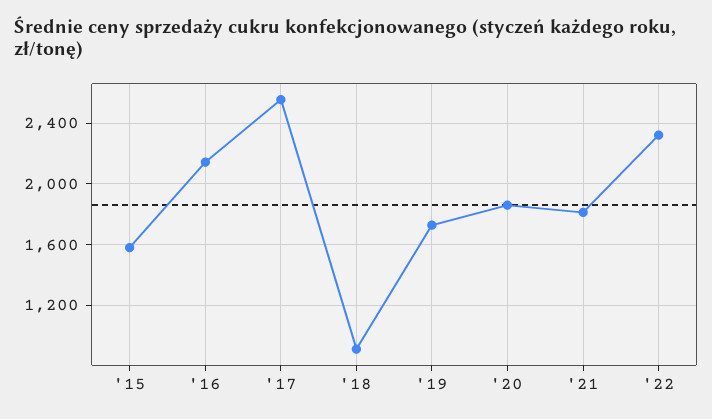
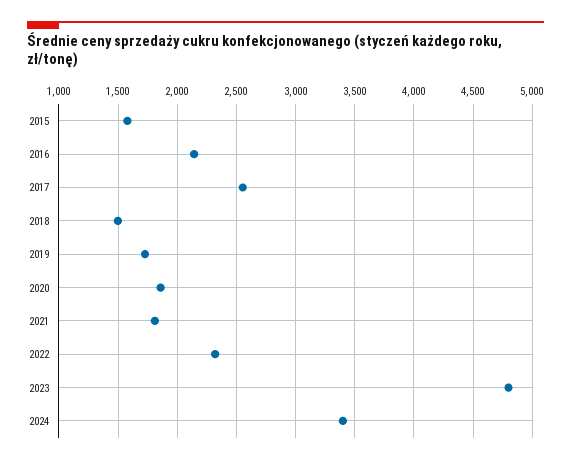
'18: 900 -> 1500
2023: none -> 4800
2024: none -> 3400

